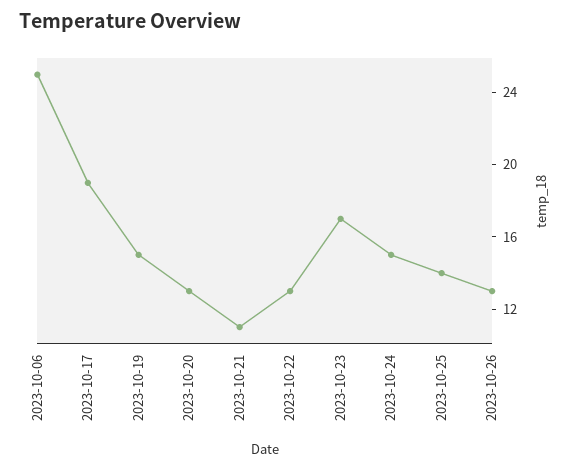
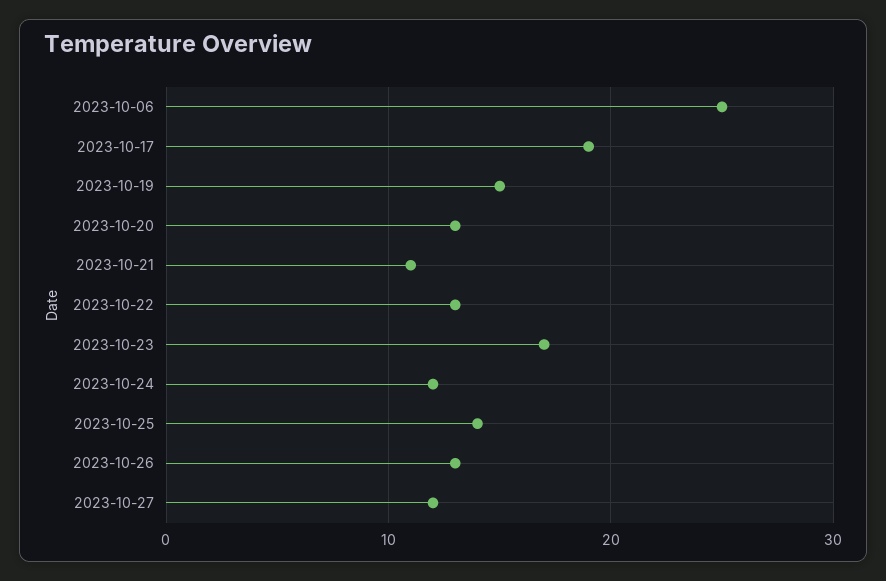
2023-10-24: 15 -> 12
2023-10-27: none -> 12

